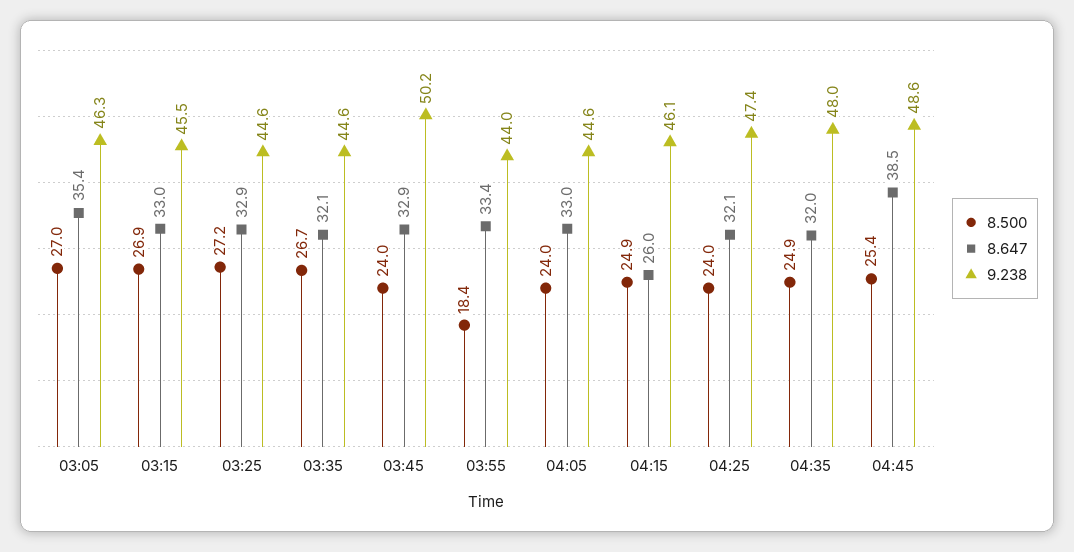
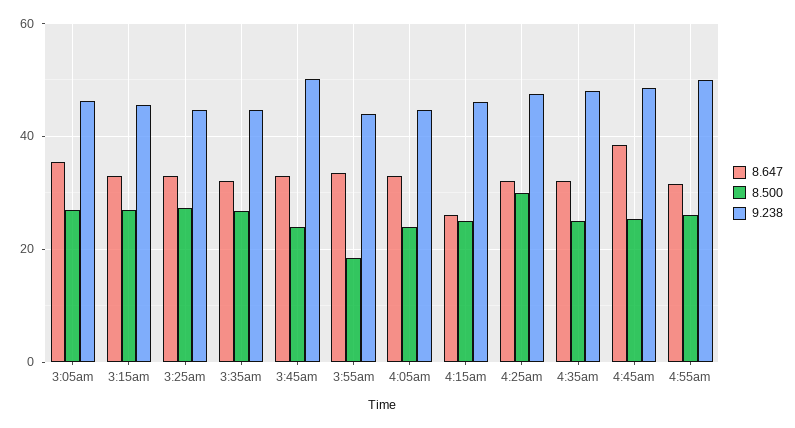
8.500, 04:25: 24 -> 30
8.647, 4:55am: none -> 32
8.500, 4:55am: none -> 26
9.238, 4:55am: none -> 50

